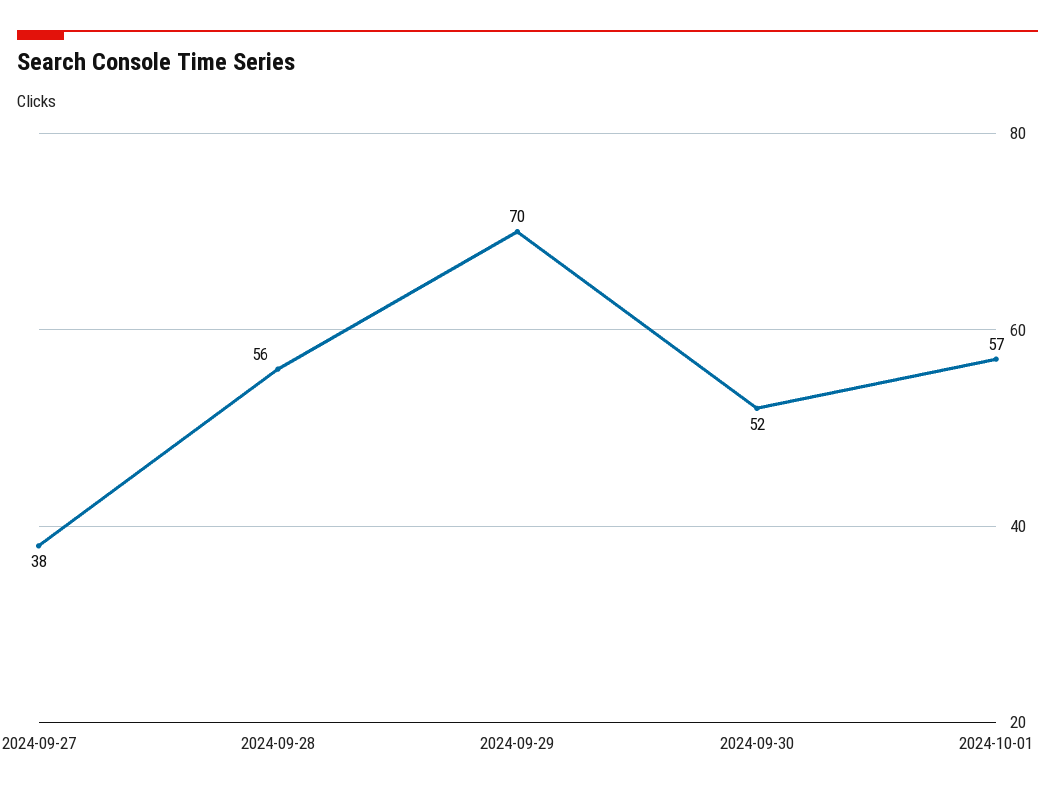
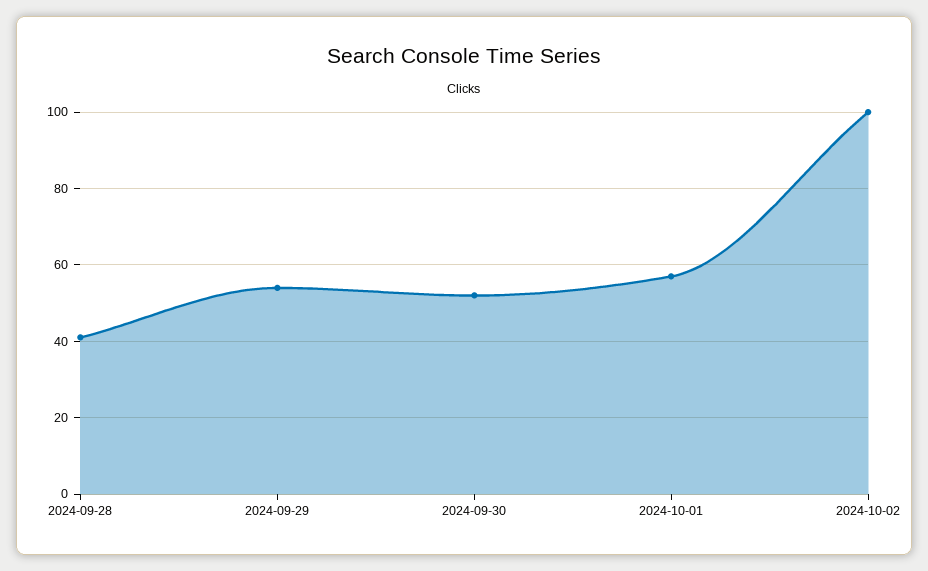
2024-09-27: 38 -> none
2024-09-28: 56 -> 40
2024-09-29: 70 -> 55
2024-10-02: none -> 100

